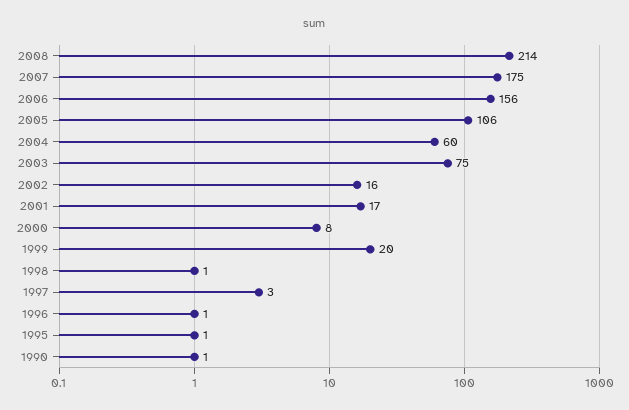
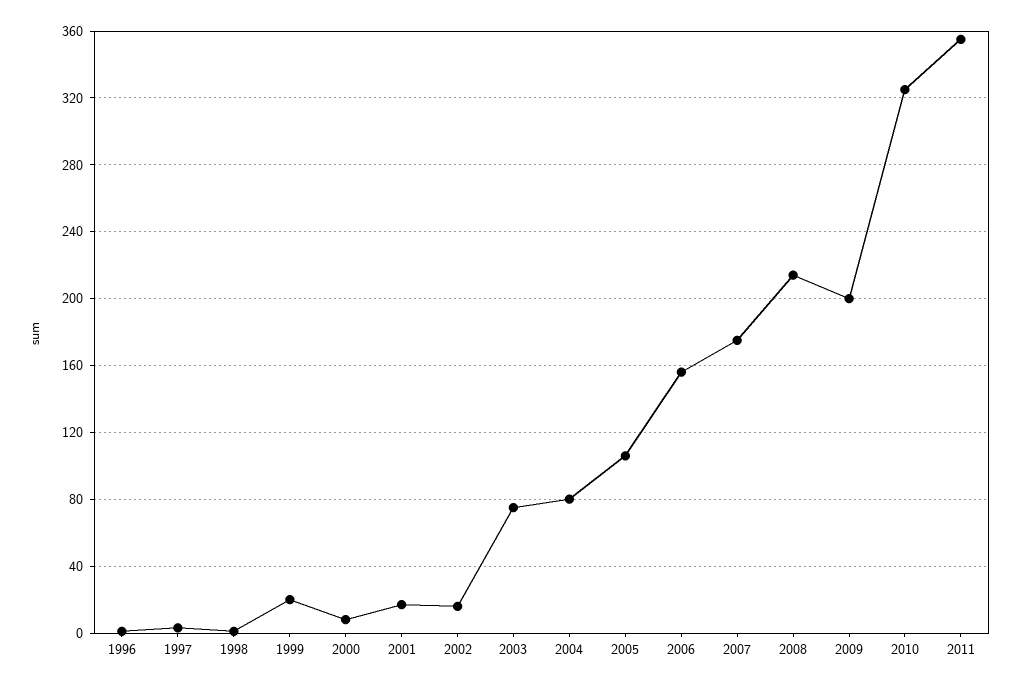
2004: 60 -> 80
1995: 1 -> none
1990: 1 -> none
2009: none -> 200
2010: none -> 325
2011: none -> 355

